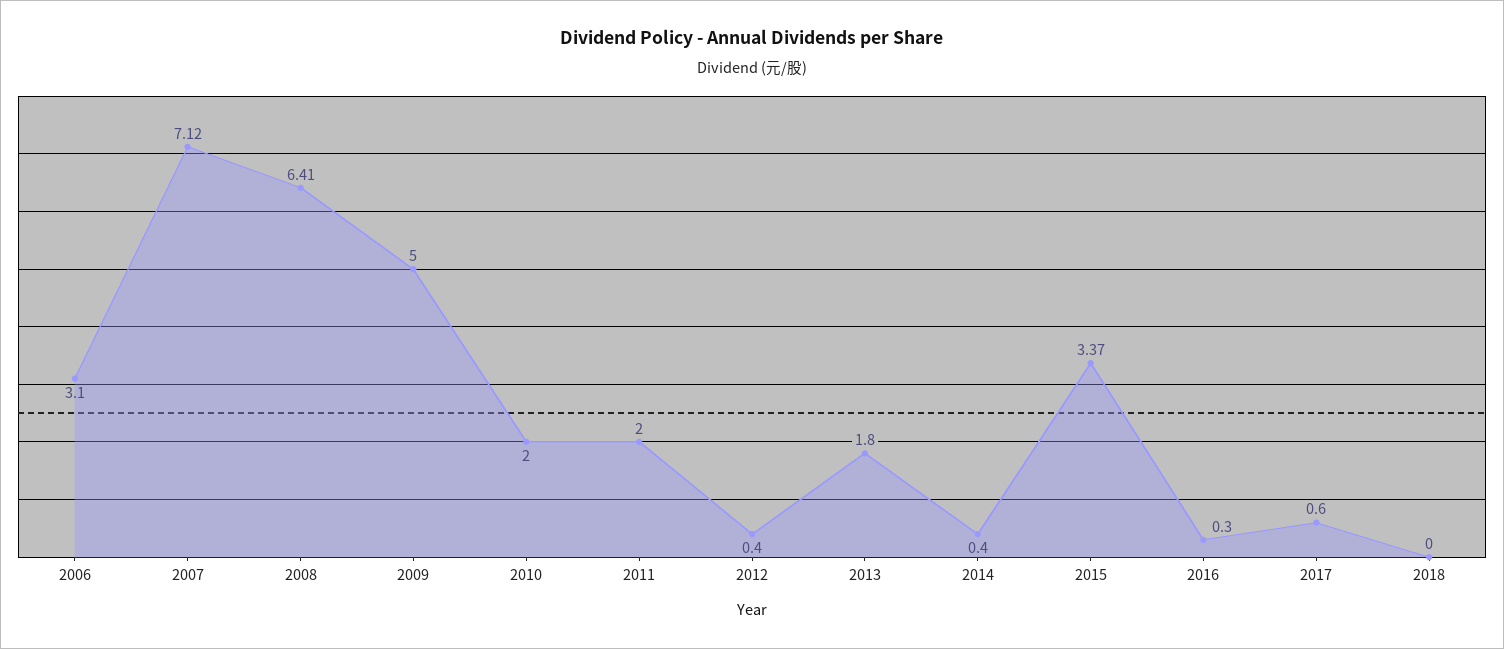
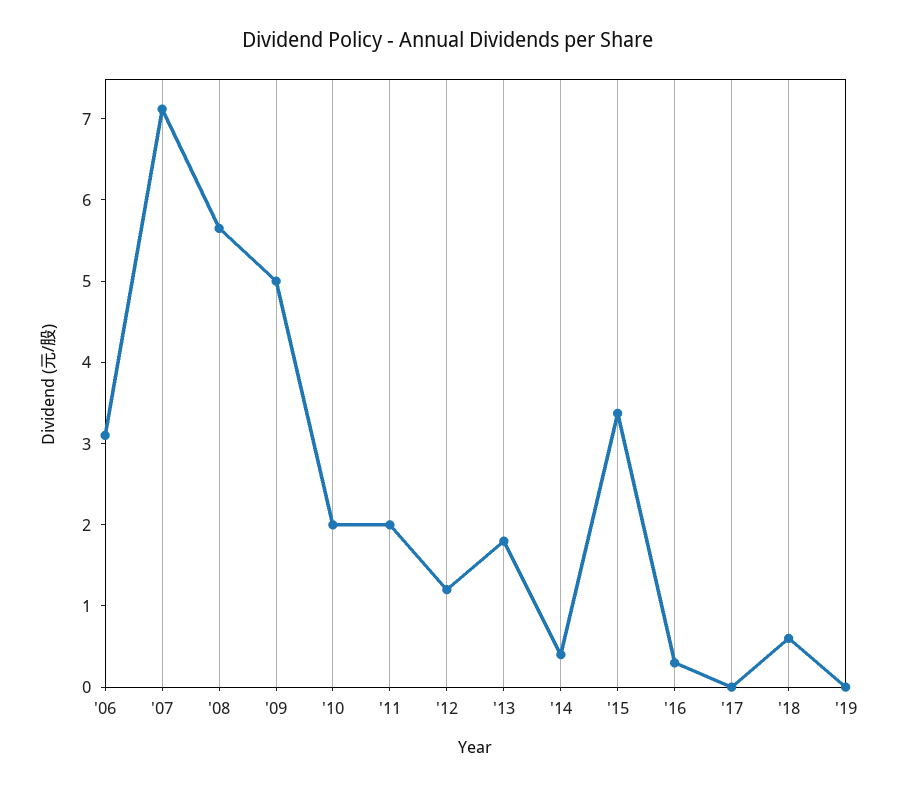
2008: 6.41 -> 5.6
2012: 0.4 -> 1.2
2017: 0.6 -> 0
2018: 0 -> 0.6
'19: none -> 0

